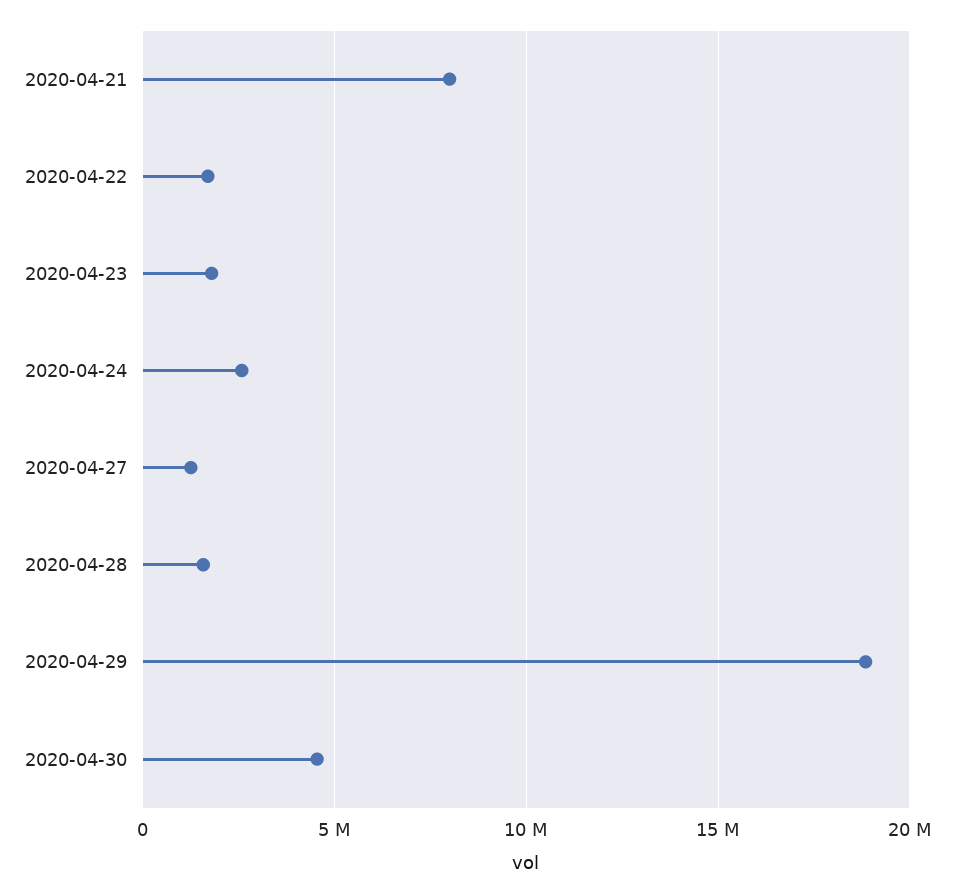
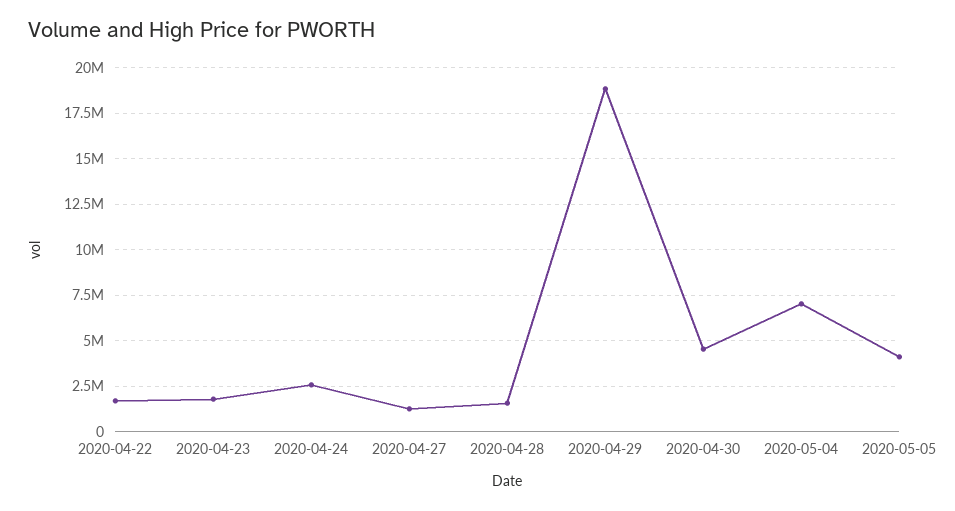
2020-04-21: 8000000 -> none
2020-05-04: none -> 7000000
2020-05-05: none -> 4000000

